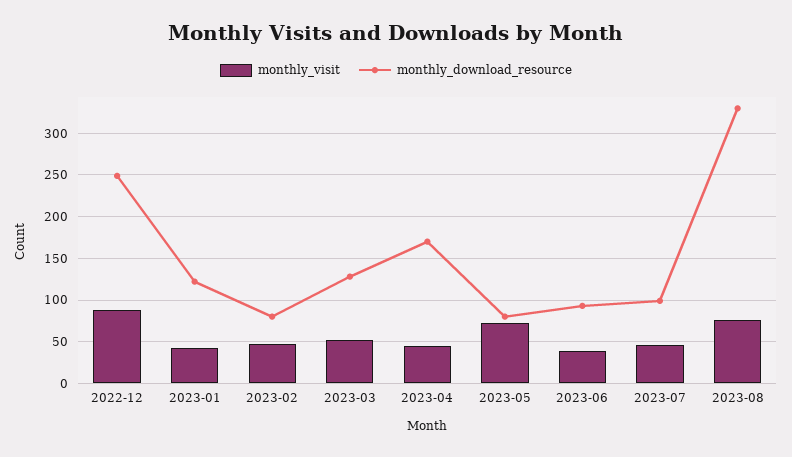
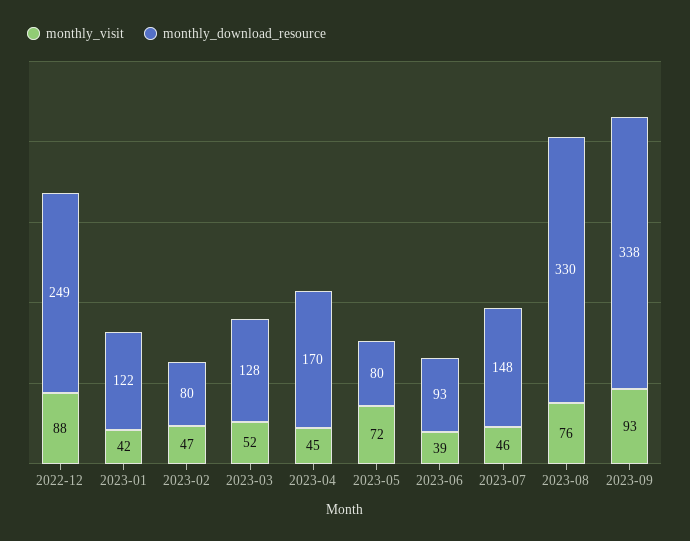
monthly_download_resource, 2023-07: 100 -> 148
monthly_visit, 2023-09: none -> 93
monthly_download_resource, 2023-09: none -> 338

